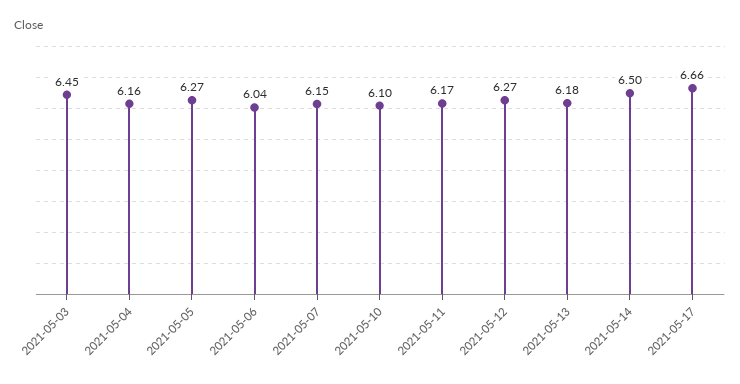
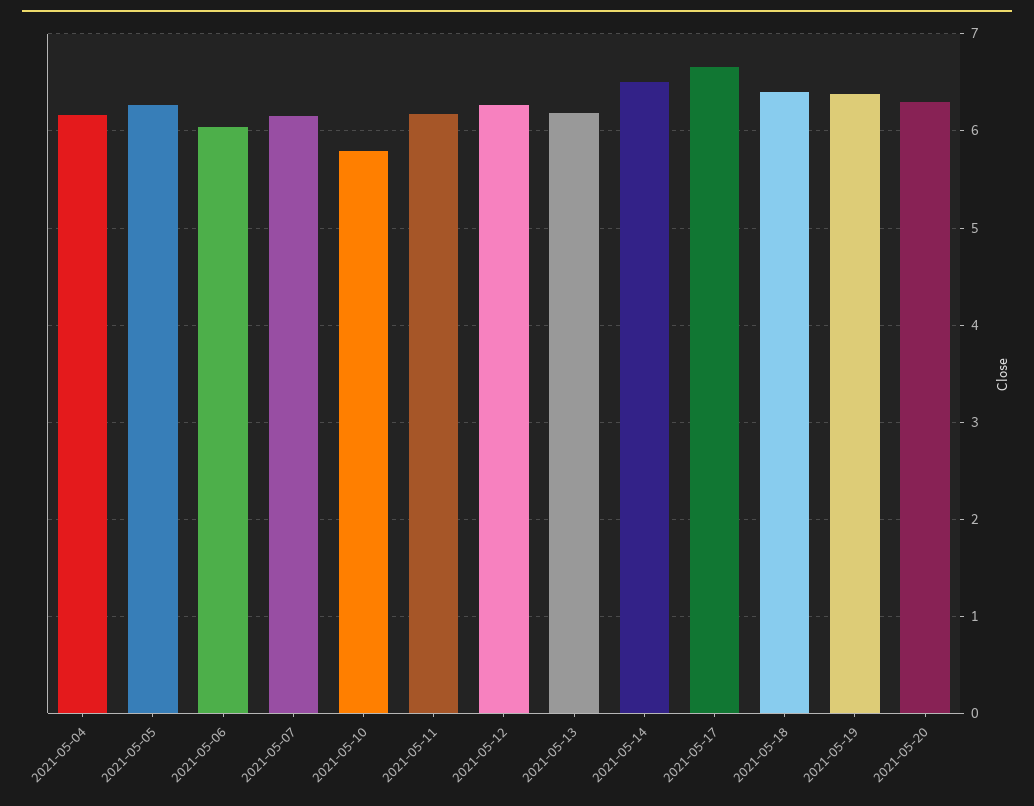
2021-05-03: 6.45 -> none
2021-05-10: 6.1 -> 5.8
2021-05-18: none -> 6.4
2021-05-19: none -> 6.4
2021-05-20: none -> 6.3

